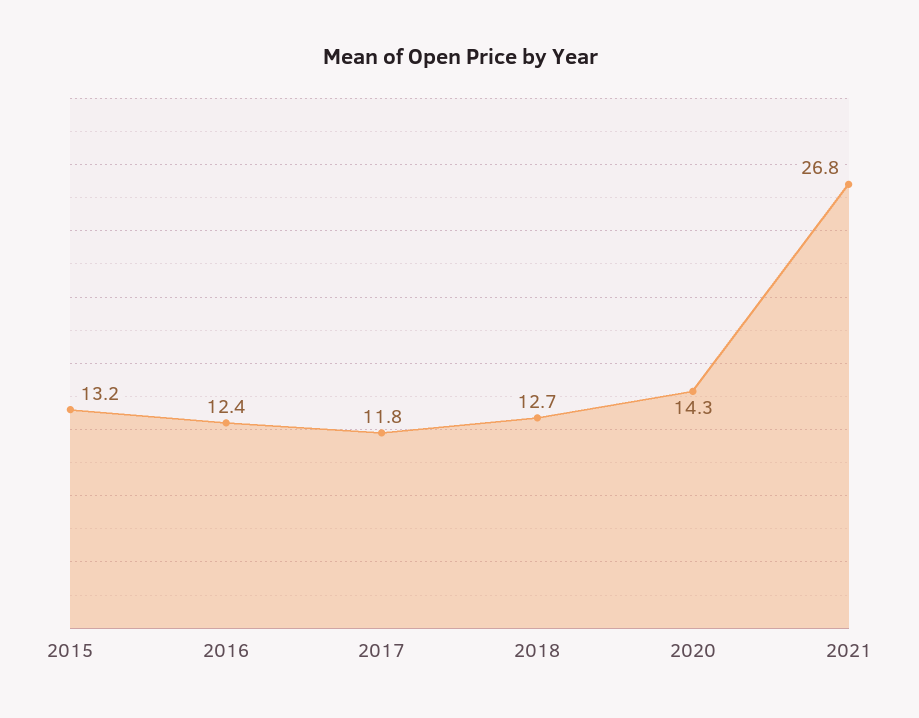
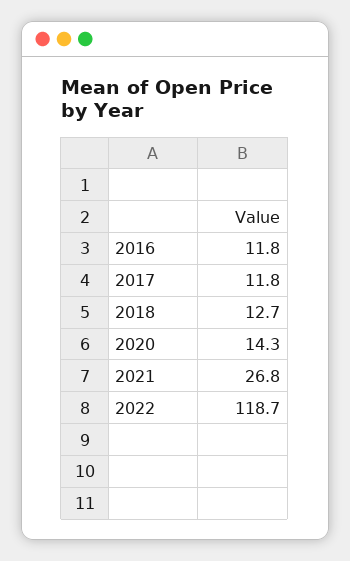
2015: 13.2 -> none
2016: 12.4 -> 11.8
2022: none -> 118.7

